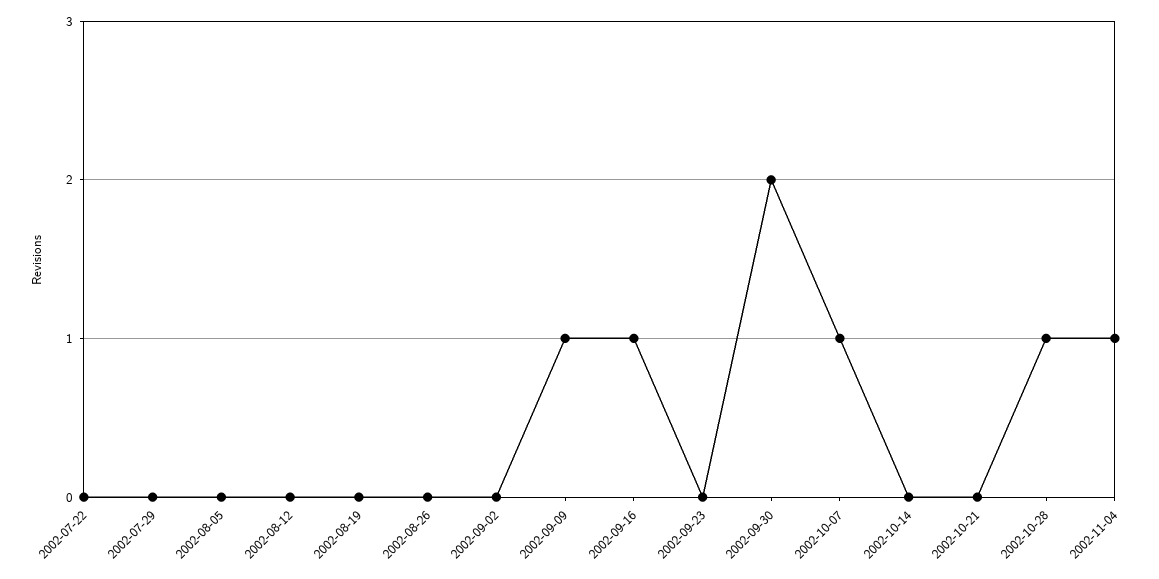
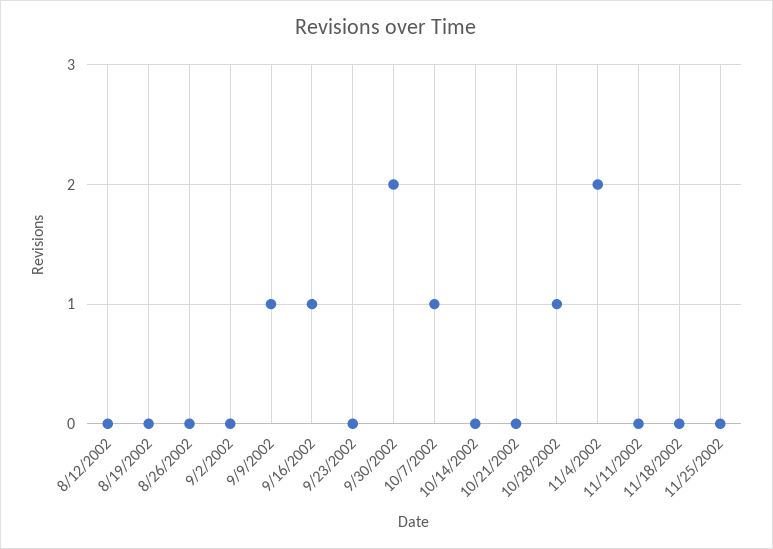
2002-07-22: 0 -> none
2002-07-29: 0 -> none
2002-08-05: 0 -> none
2002-11-04: 1 -> 2
11/11/2002: none -> 0
11/18/2002: none -> 0
11/25/2002: none -> 0

